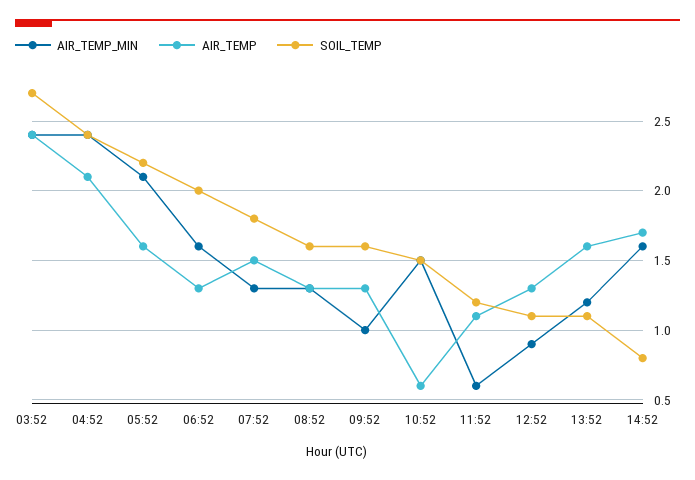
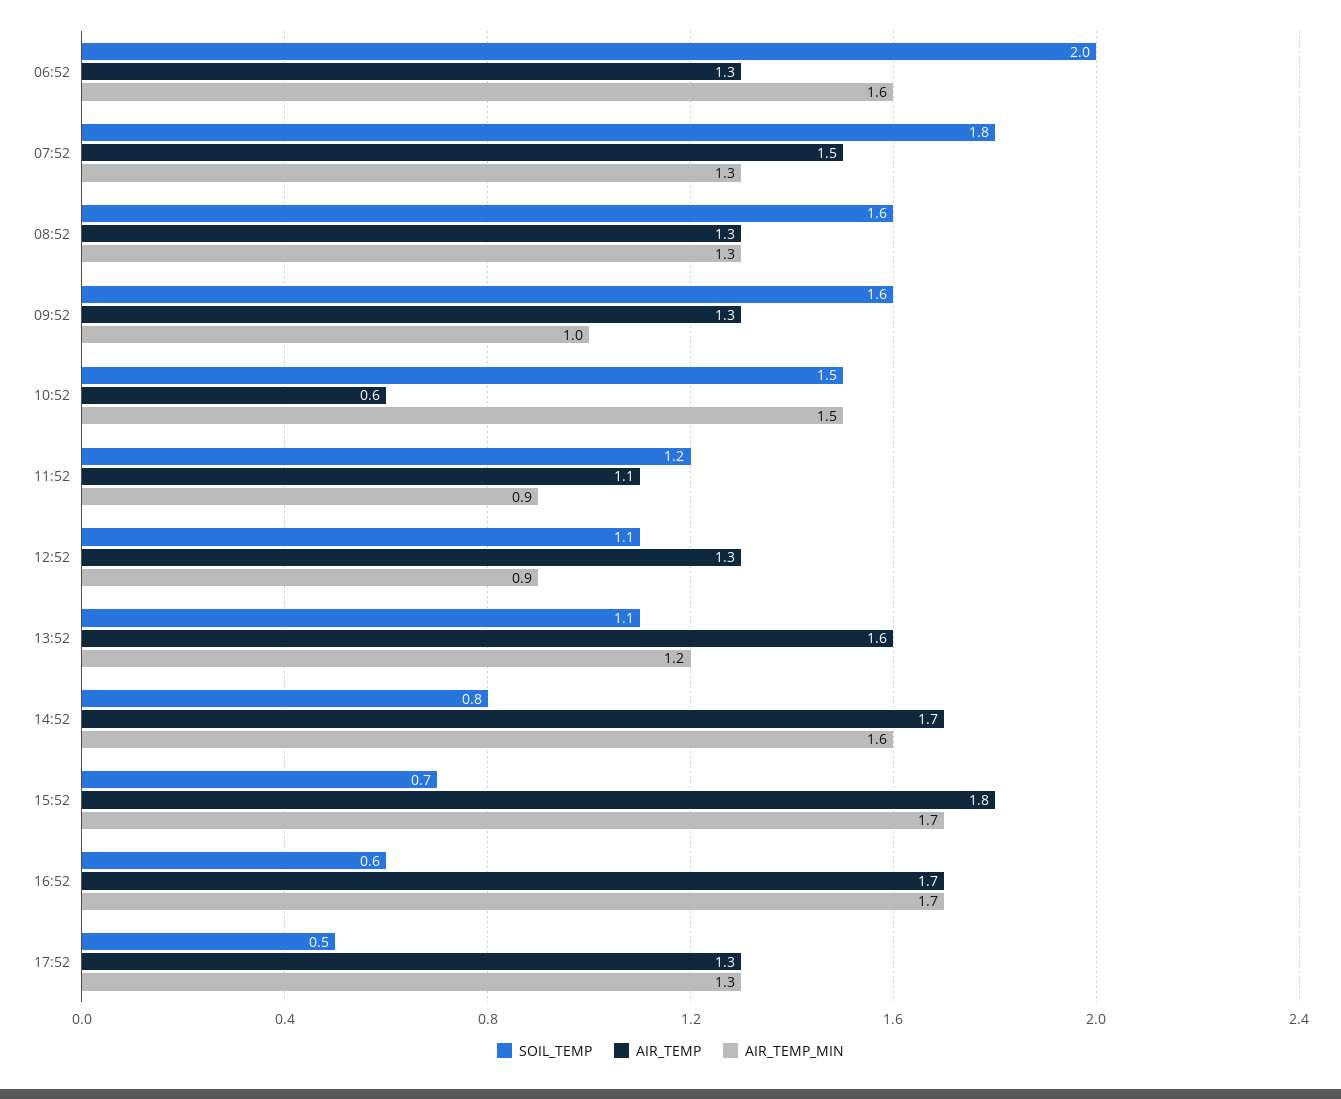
AIR_TEMP_MIN, 03:52: 2.4 -> none
AIR_TEMP, 03:52: 2.4 -> none
SOIL_TEMP, 03:52: 2.7 -> none
AIR_TEMP_MIN, 04:52: 2.4 -> none
AIR_TEMP, 04:52: 2.1 -> none
SOIL_TEMP, 04:52: 2.4 -> none
AIR_TEMP_MIN, 05:52: 2.1 -> none
AIR_TEMP, 05:52: 1.6 -> none
SOIL_TEMP, 05:52: 2.2 -> none
AIR_TEMP_MIN, 11:52: 0.6 -> 0.9
SOIL_TEMP, 15:52: none -> 0.7
AIR_TEMP, 15:52: none -> 1.8
AIR_TEMP_MIN, 15:52: none -> 1.7
SOIL_TEMP, 16:52: none -> 0.6
AIR_TEMP, 16:52: none -> 1.7
AIR_TEMP_MIN, 16:52: none -> 1.7
SOIL_TEMP, 17:52: none -> 0.5
AIR_TEMP, 17:52: none -> 1.3
AIR_TEMP_MIN, 17:52: none -> 1.3

